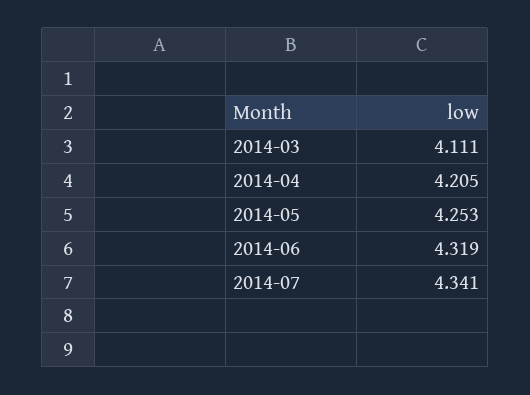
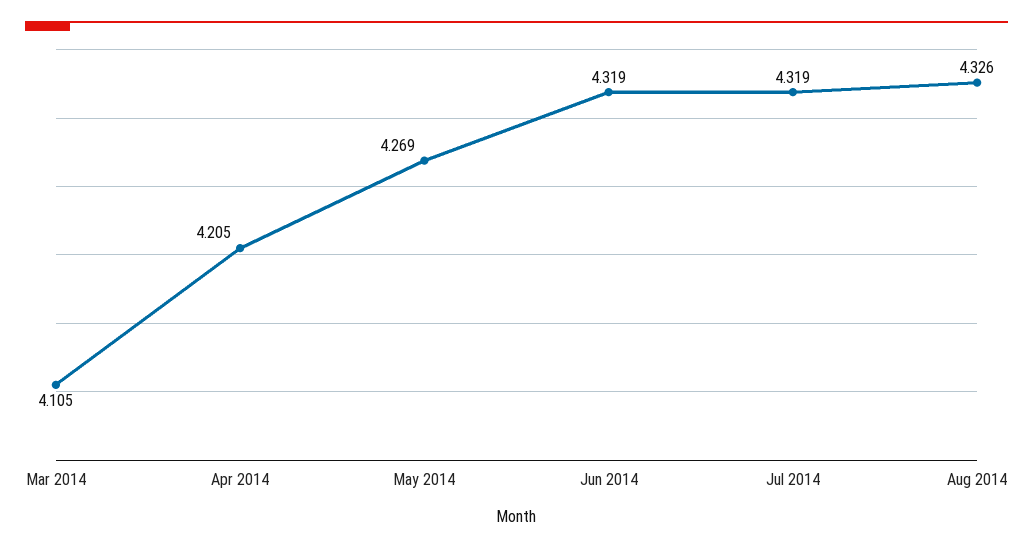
2014-03: 4.111 -> 4.105
2014-05: 4.253 -> 4.269
2014-07: 4.341 -> 4.319
Aug 2014: none -> 4.326

